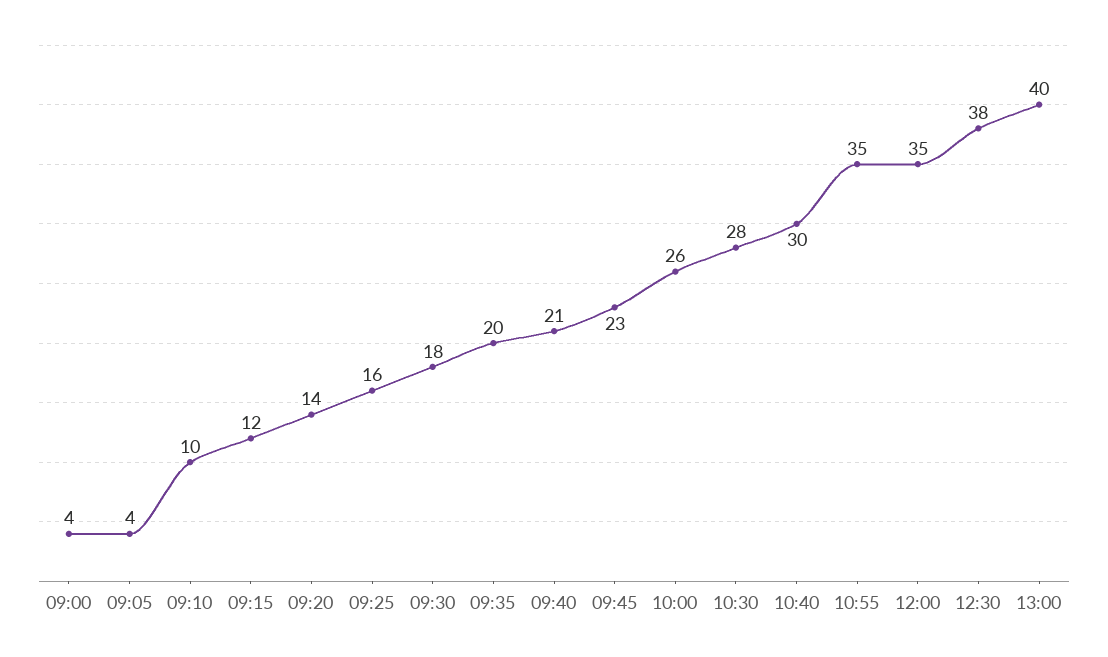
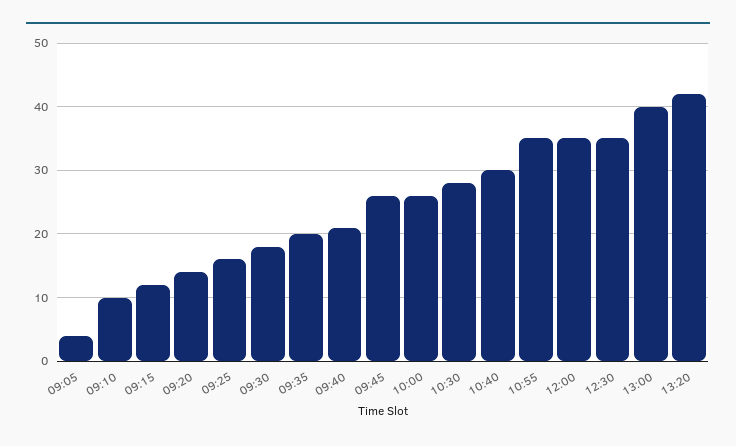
09:00: 4 -> none
09:45: 23 -> 26
12:30: 38 -> 35
13:20: none -> 42

